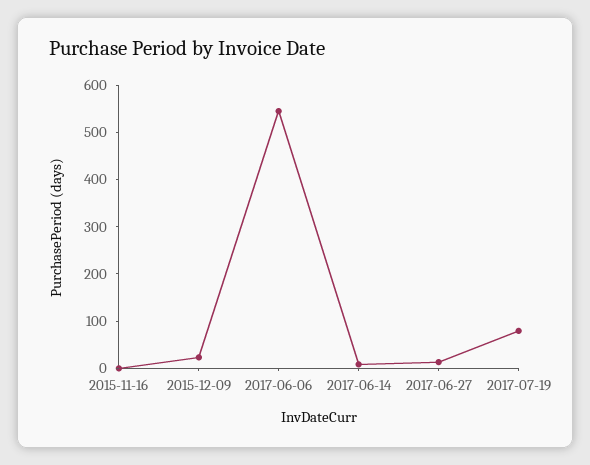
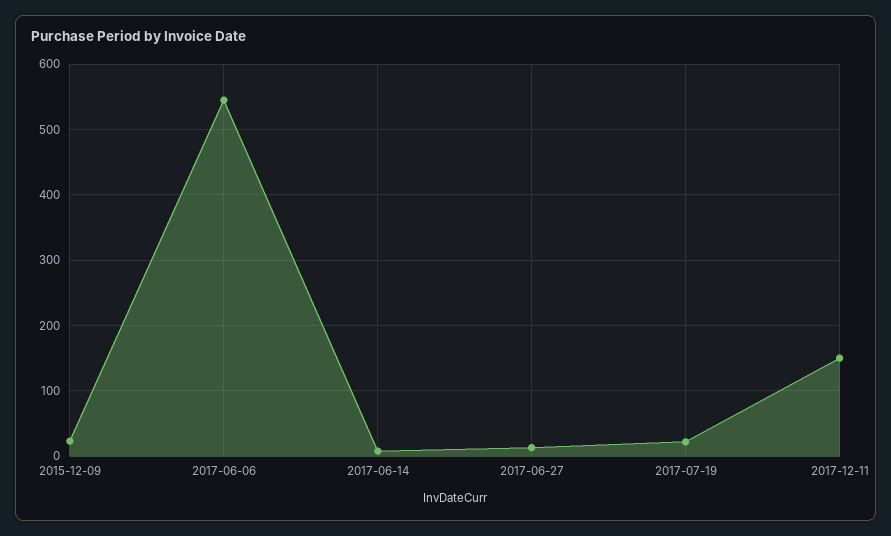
2015-11-16: 0 -> none
2017-07-19: 80 -> 20
2017-12-11: none -> 150

